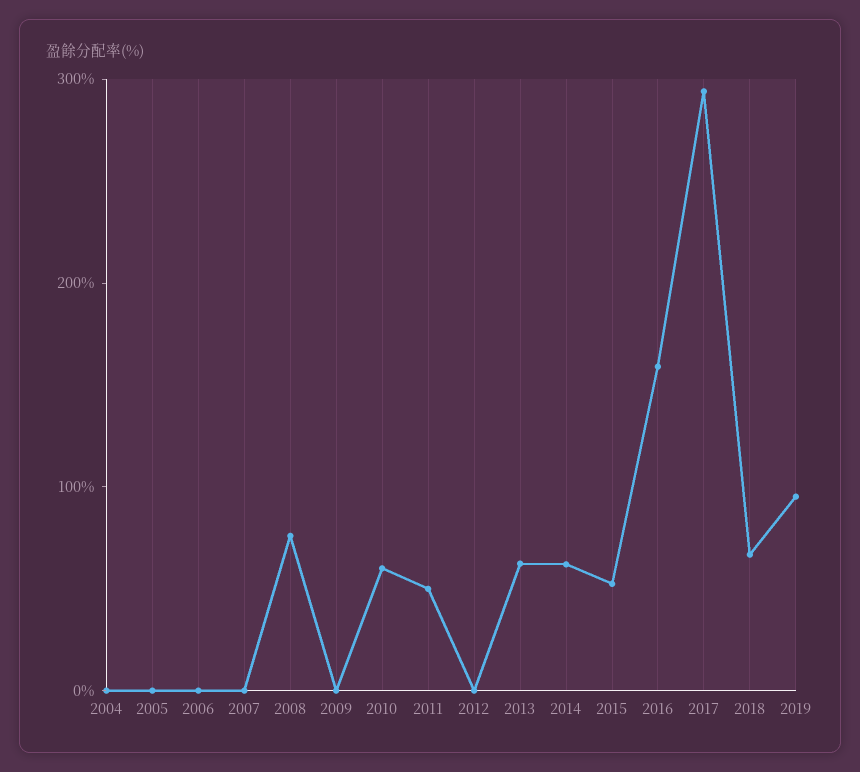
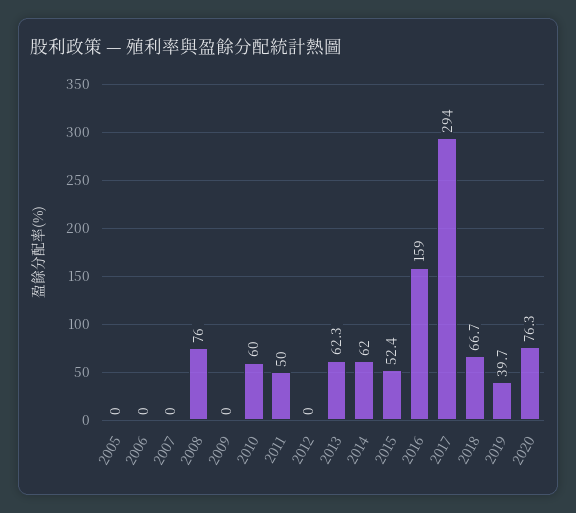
2004: 0 -> none
2019: 100 -> 39.7
2020: none -> 76.3

